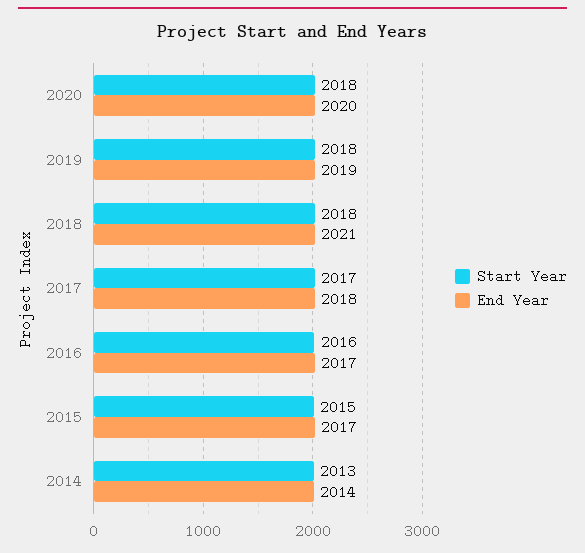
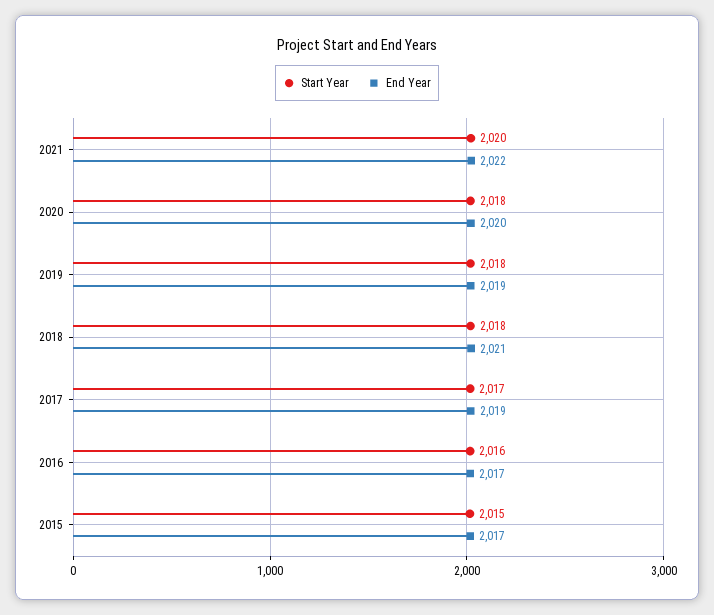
End Year, 2017: 2018 -> 2019
Start Year, 2014: 2013 -> none
End Year, 2014: 2014 -> none
Start Year, 2021: none -> 2020
End Year, 2021: none -> 2022

